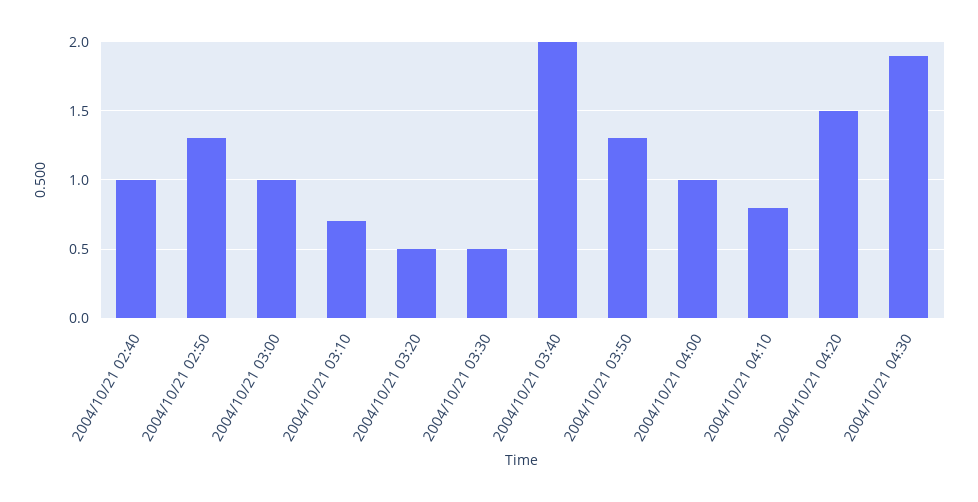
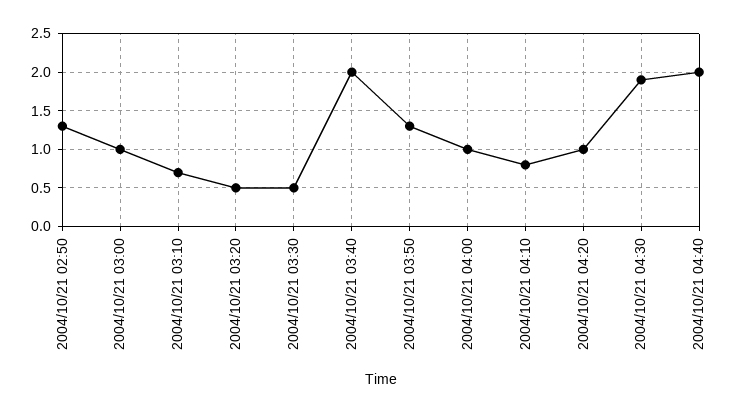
2004/10/21 02:40: 1 -> none
2004/10/21 04:20: 1.5 -> 1
2004/10/21 04:40: none -> 2

